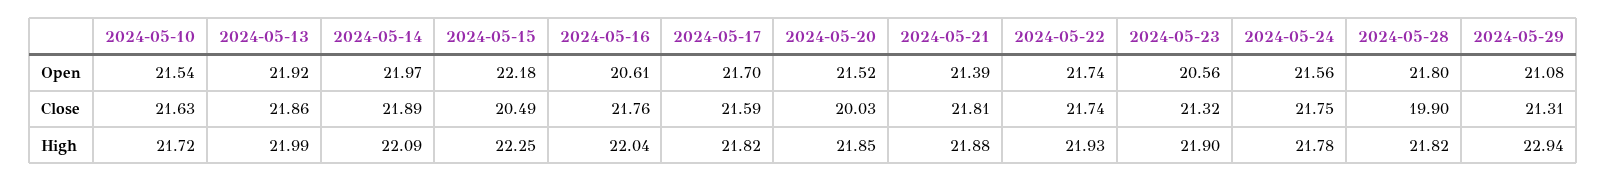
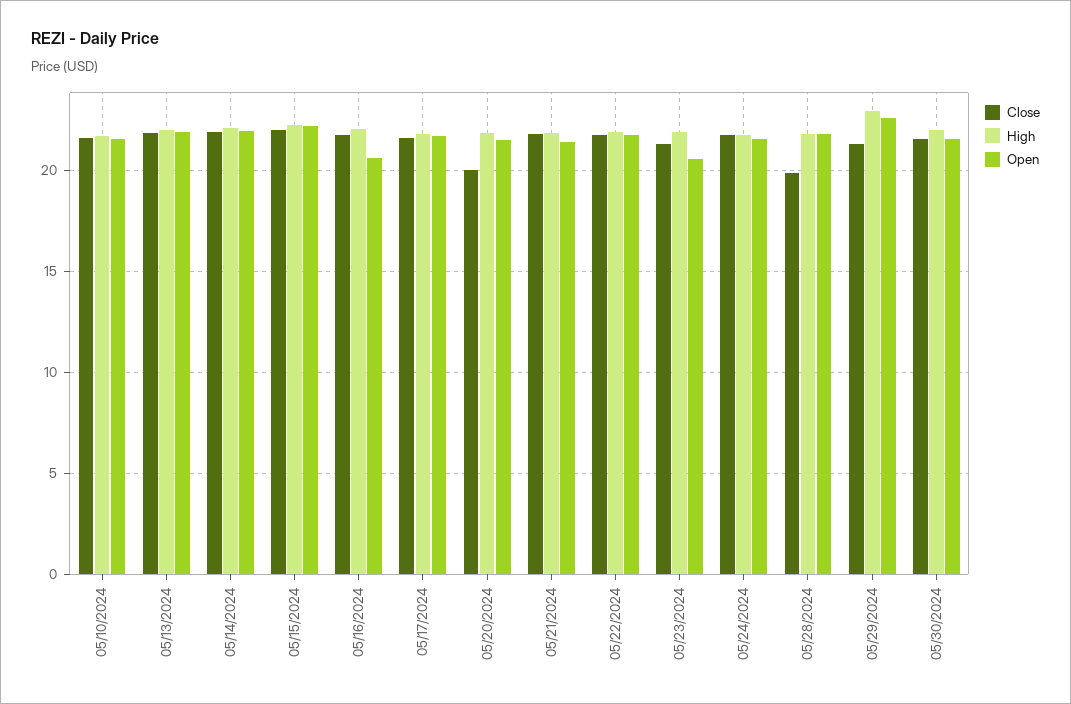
Open, 2024-05-29: 21.08 -> 22.5
Close, 2024-05-15: 20.49 -> 22
Close, 05/30/2024: none -> 21.5
High, 05/30/2024: none -> 22
Open, 05/30/2024: none -> 21.5

